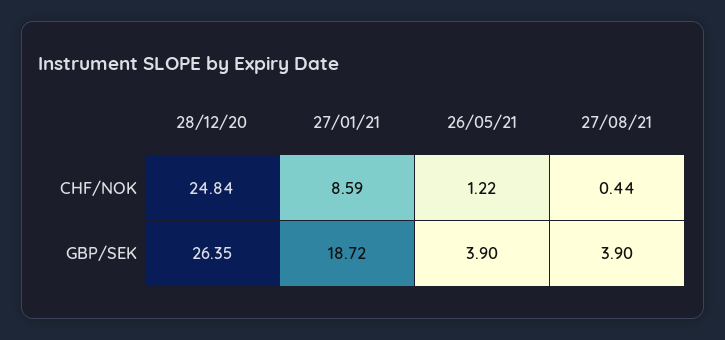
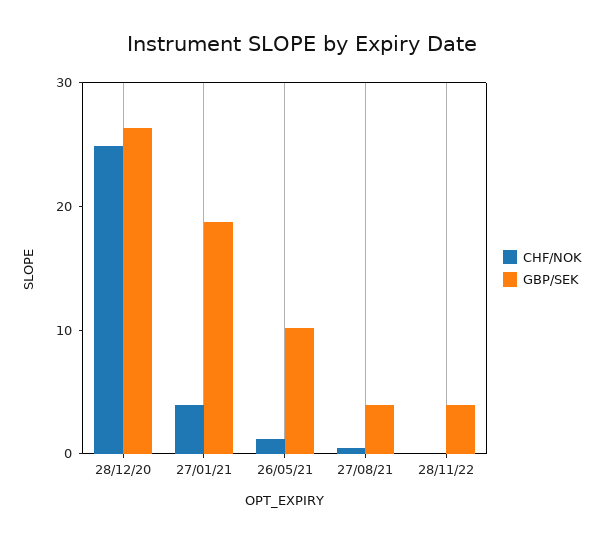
CHF/NOK, 27/01/21: 8.59 -> 4
GBP/SEK, 26/05/21: 3.9 -> 10
CHF/NOK, 28/11/22: none -> 0
GBP/SEK, 28/11/22: none -> 4

